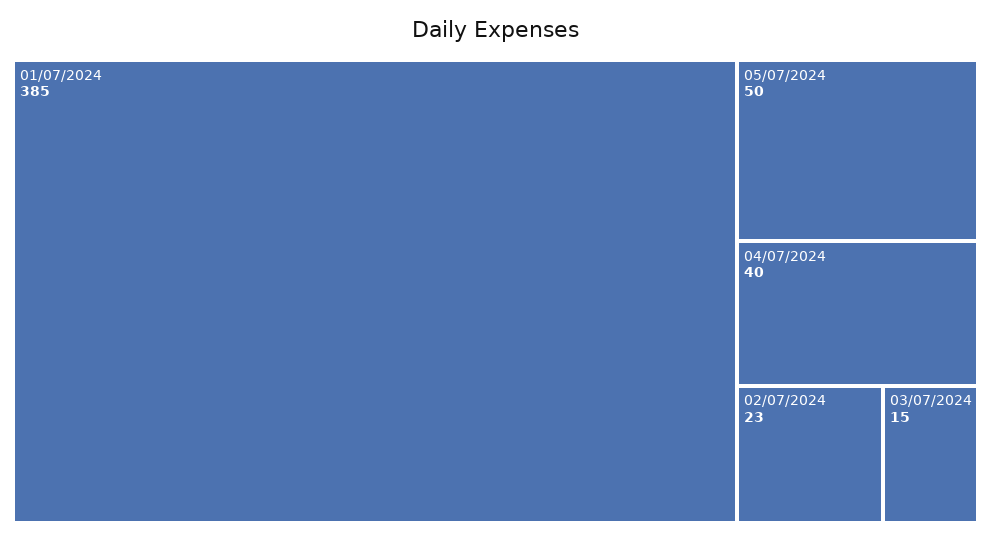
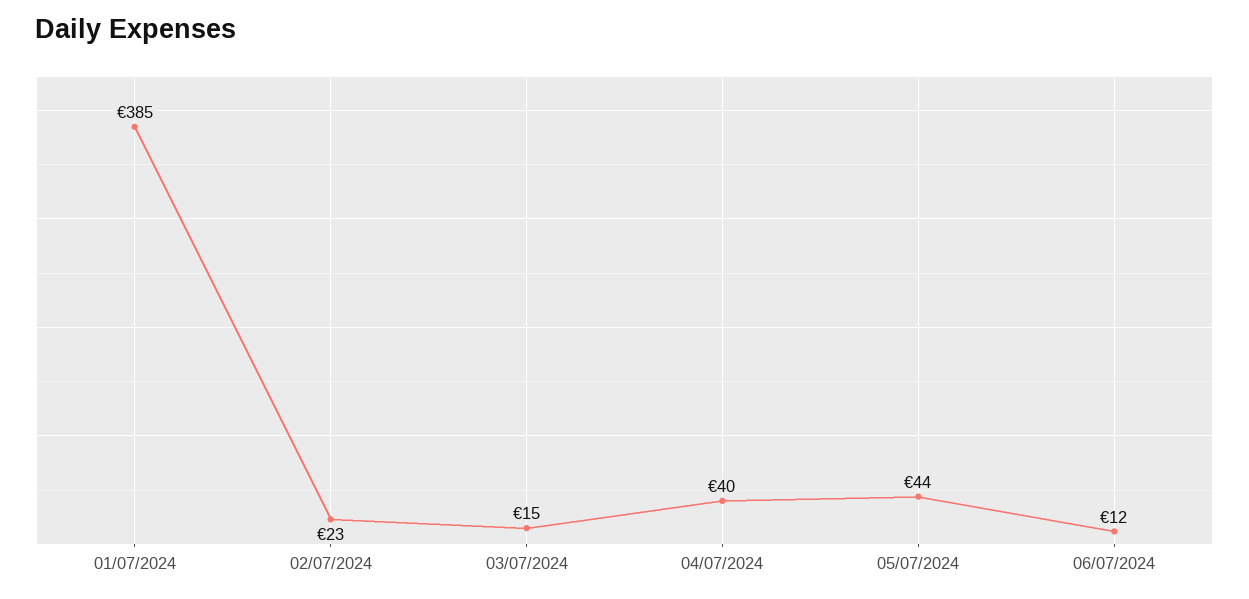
05/07/2024: 50 -> 44
06/07/2024: none -> 12

